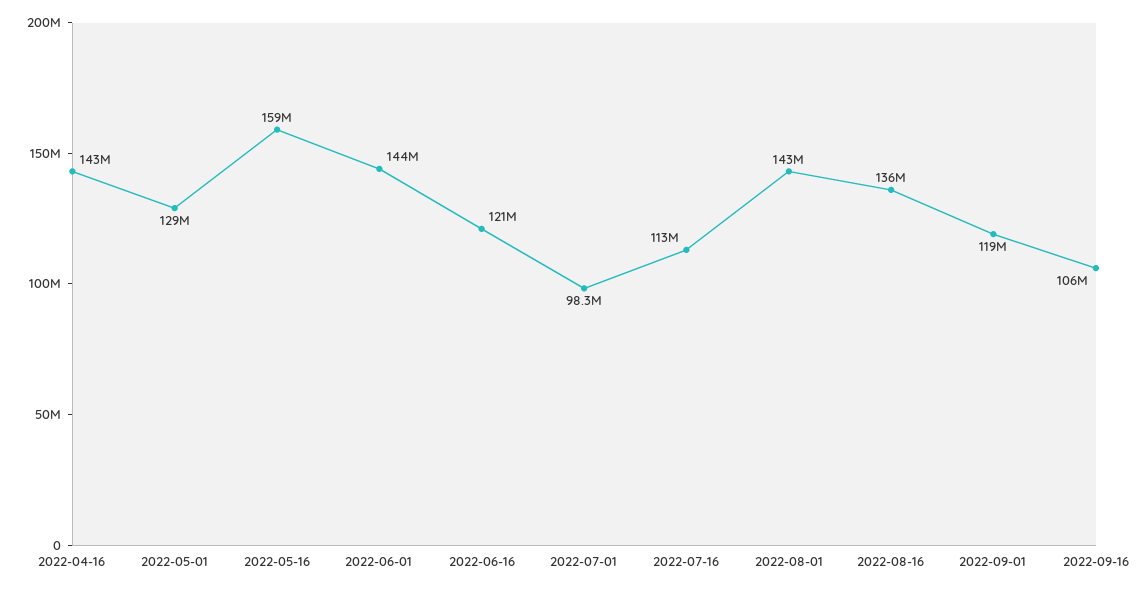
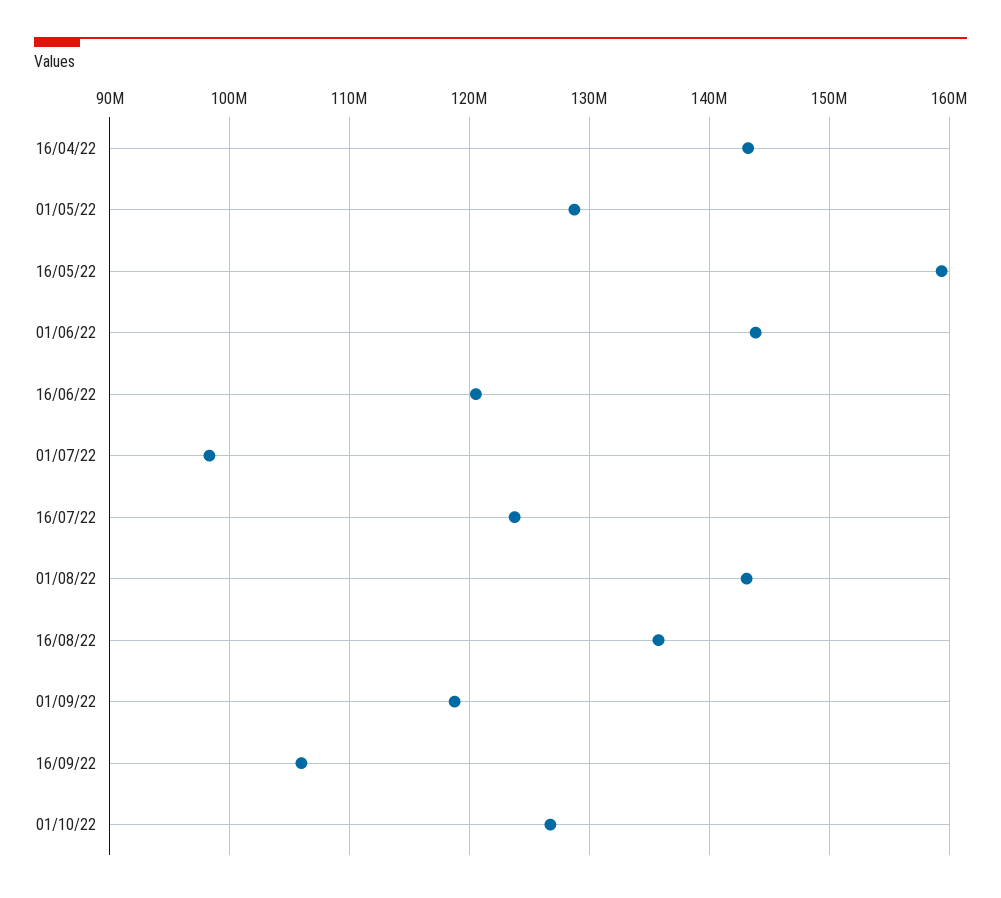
2022-07-16: 113000000 -> 124000000
01/10/22: none -> 127000000

